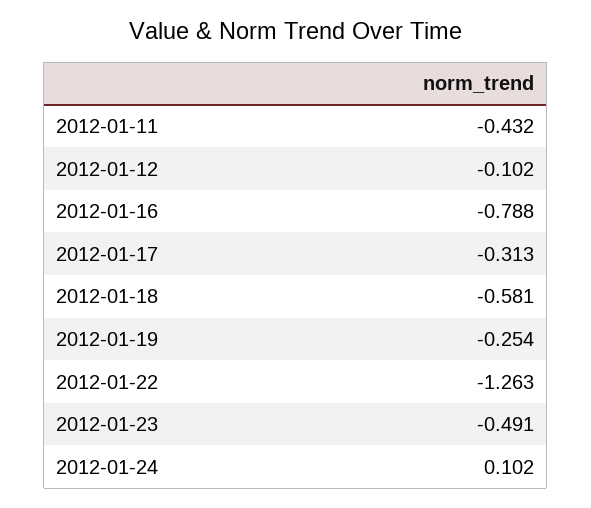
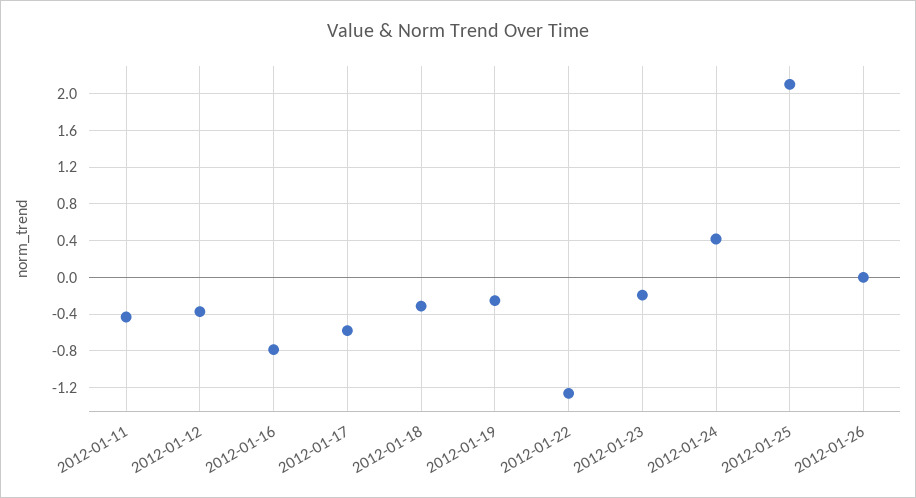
2012-01-12: -0.102 -> -0.4
2012-01-17: -0.313 -> -0.6
2012-01-18: -0.581 -> -0.3
2012-01-23: -0.491 -> -0.2
2012-01-24: 0.102 -> 0.4
2012-01-25: none -> 2.1
2012-01-26: none -> 0

